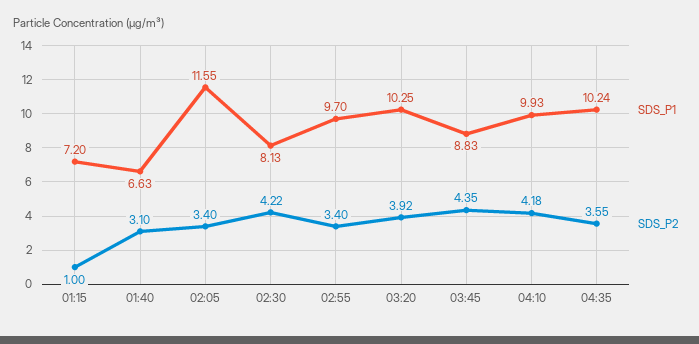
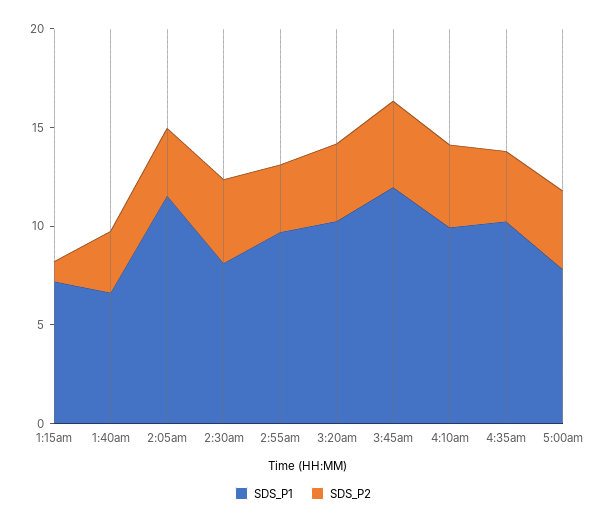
SDS_P1, 03:45: 8.83 -> 12
SDS_P1, 5:00am: none -> 8
SDS_P2, 5:00am: none -> 4

